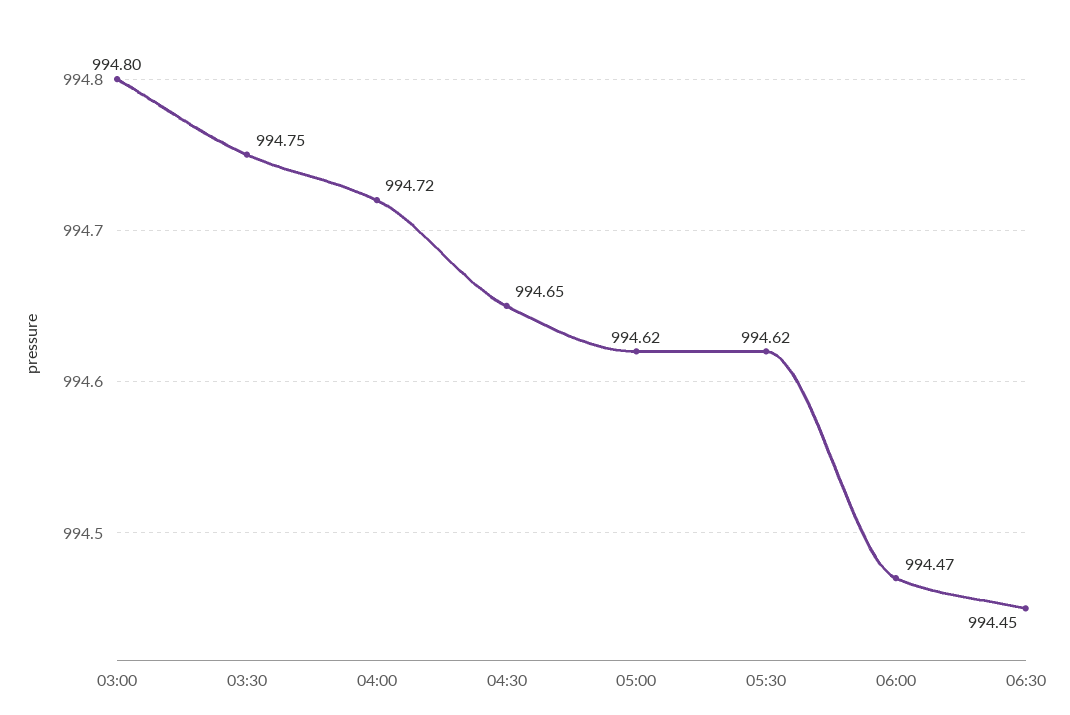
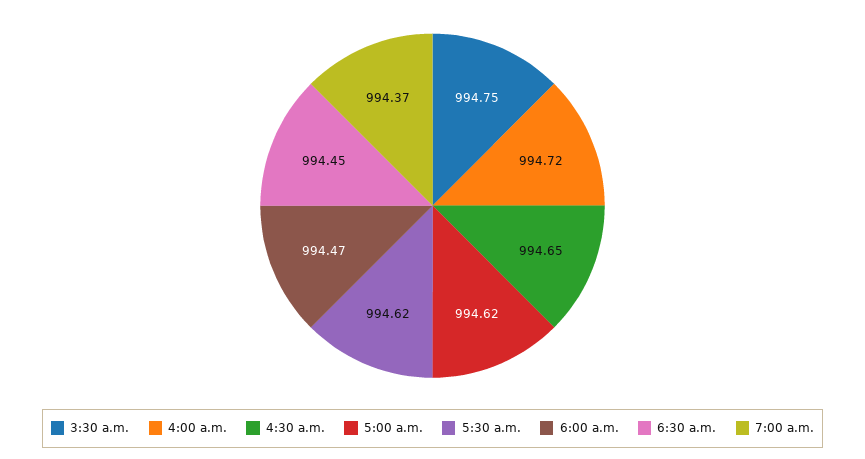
03:00: 994.8 -> none
7:00 a.m.: none -> 994.37

